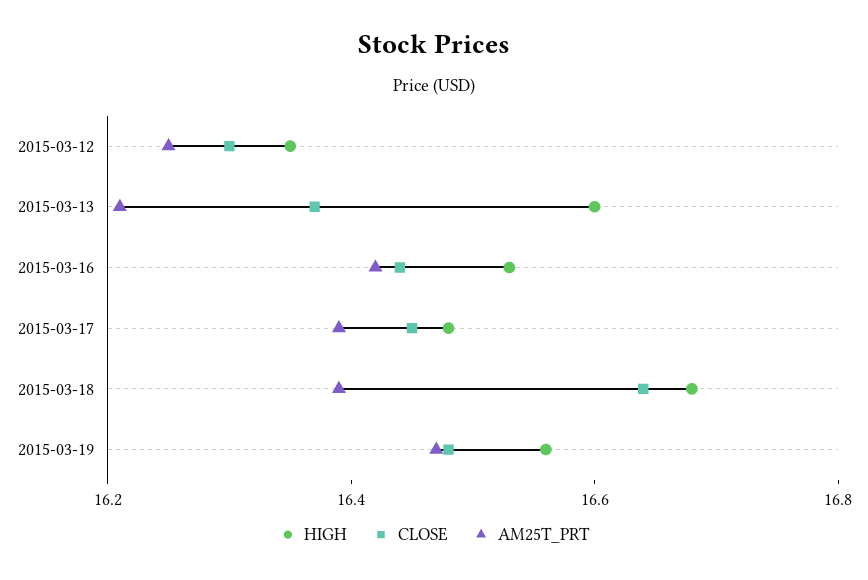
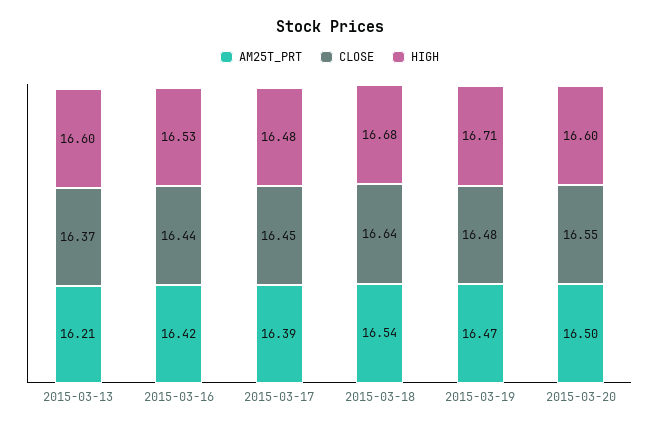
HIGH, 2015-03-12: 16.35 -> none
CLOSE, 2015-03-12: 16.3 -> none
AM25T_PRT, 2015-03-12: 16.25 -> none
AM25T_PRT, 2015-03-18: 16.4 -> 16.54
HIGH, 2015-03-19: 16.55 -> 16.71
AM25T_PRT, 2015-03-20: none -> 16.5
CLOSE, 2015-03-20: none -> 16.55
HIGH, 2015-03-20: none -> 16.6

